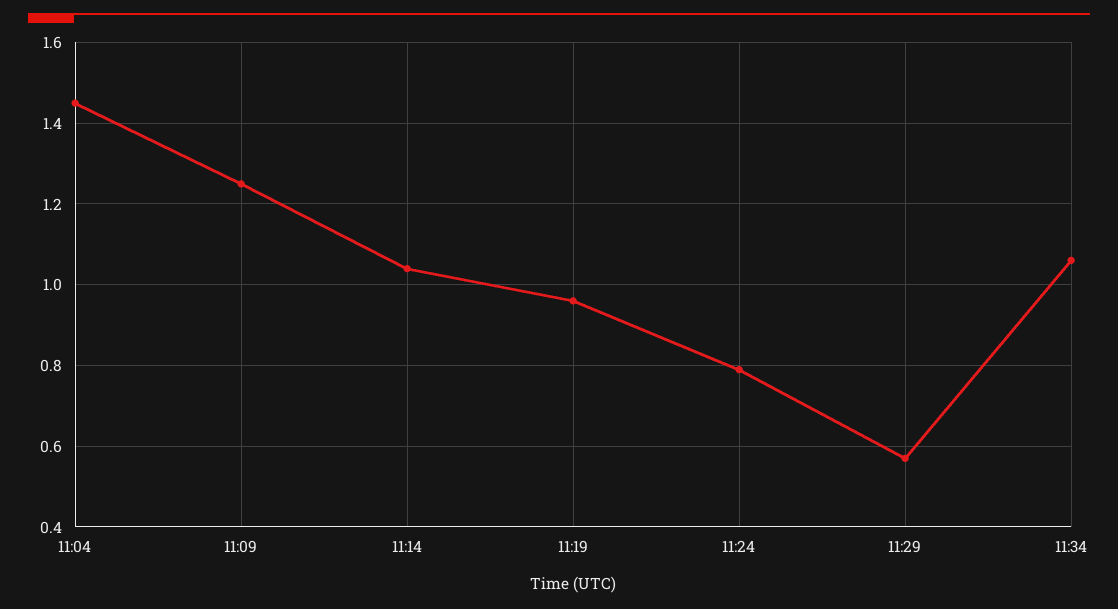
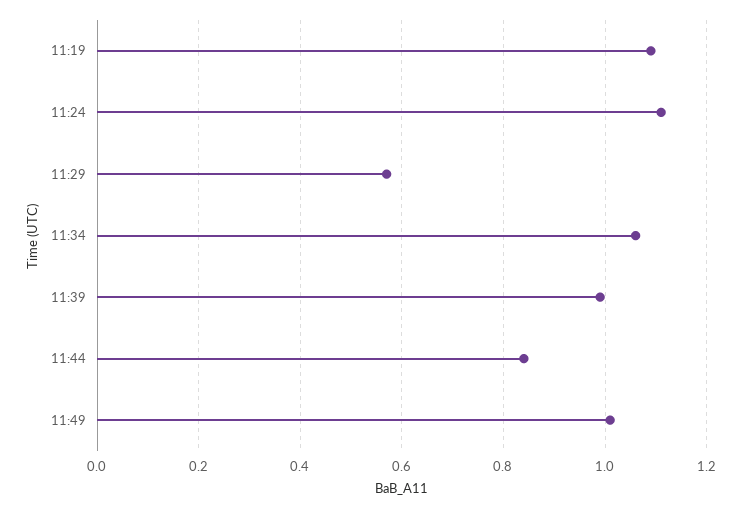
11:04: 1.45 -> none
11:09: 1.25 -> none
11:14: 1.05 -> none
11:19: 0.95 -> 1.1
11:24: 0.8 -> 1.1
11:39: none -> 1
11:44: none -> 0.85
11:49: none -> 1

